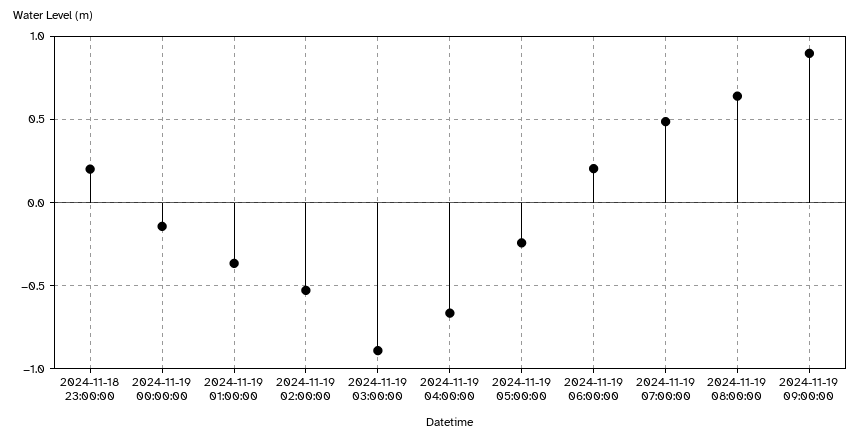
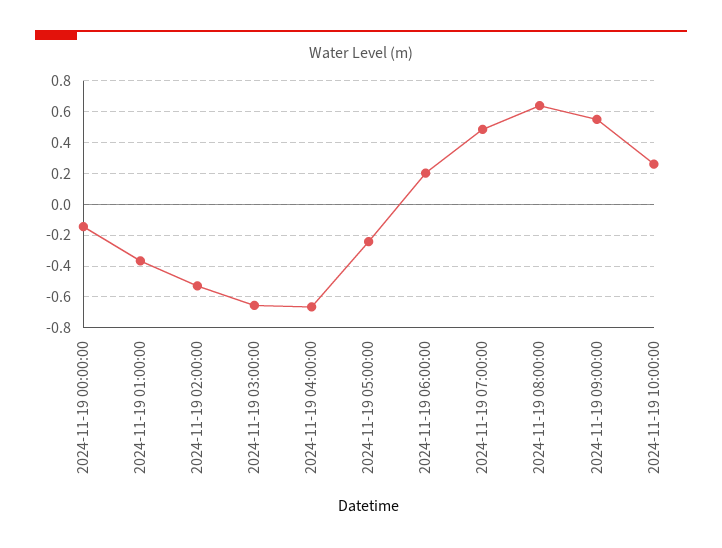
2024-11-18 23:00:00: 0.2 -> none
2024-11-19 03:00:00: -0.9 -> -0.65
2024-11-19 09:00:00: 0.9 -> 0.55
2024-11-19 10:00:00: none -> 0.25

